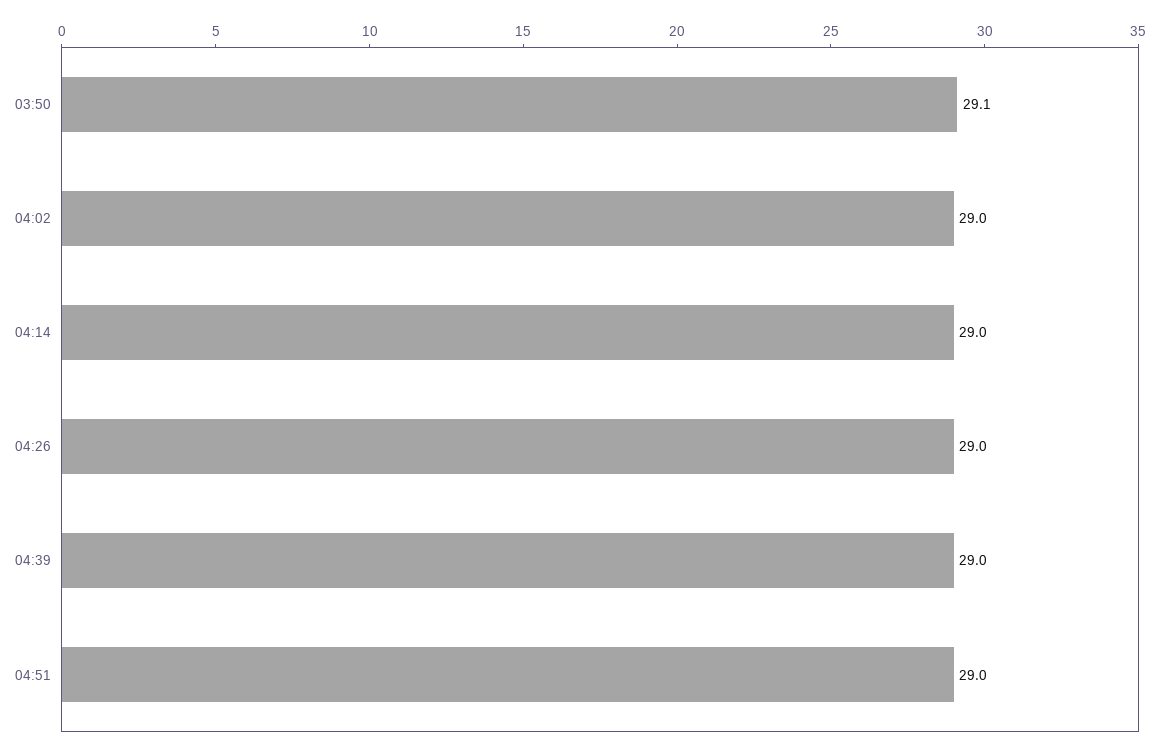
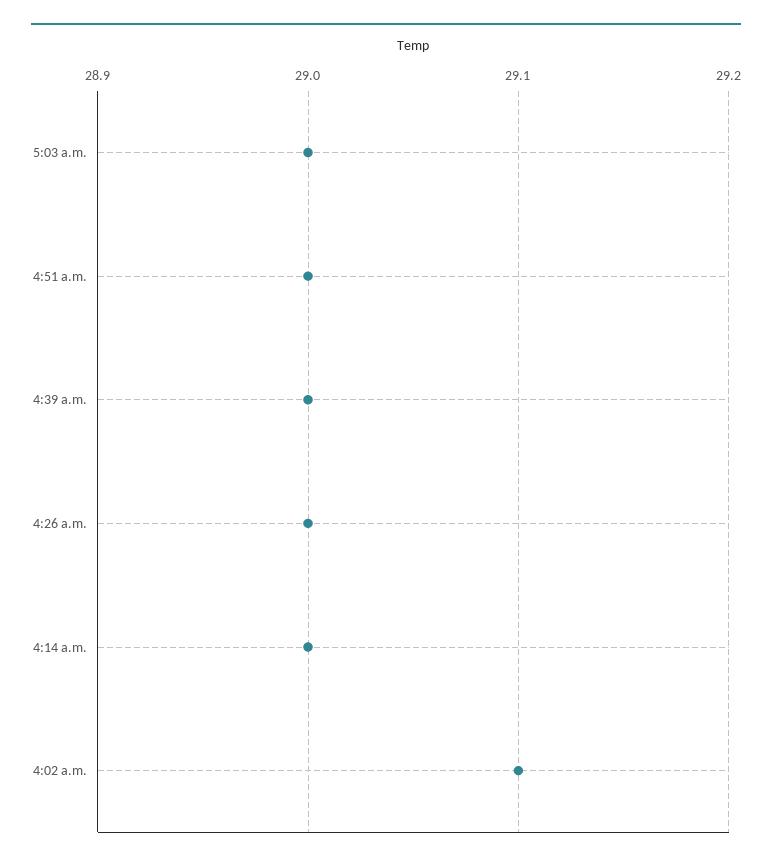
03:50: 29.1 -> none
04:02: 29 -> 29.1
5:03 a.m.: none -> 29

